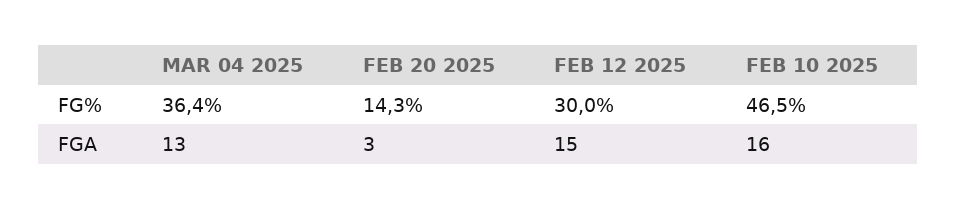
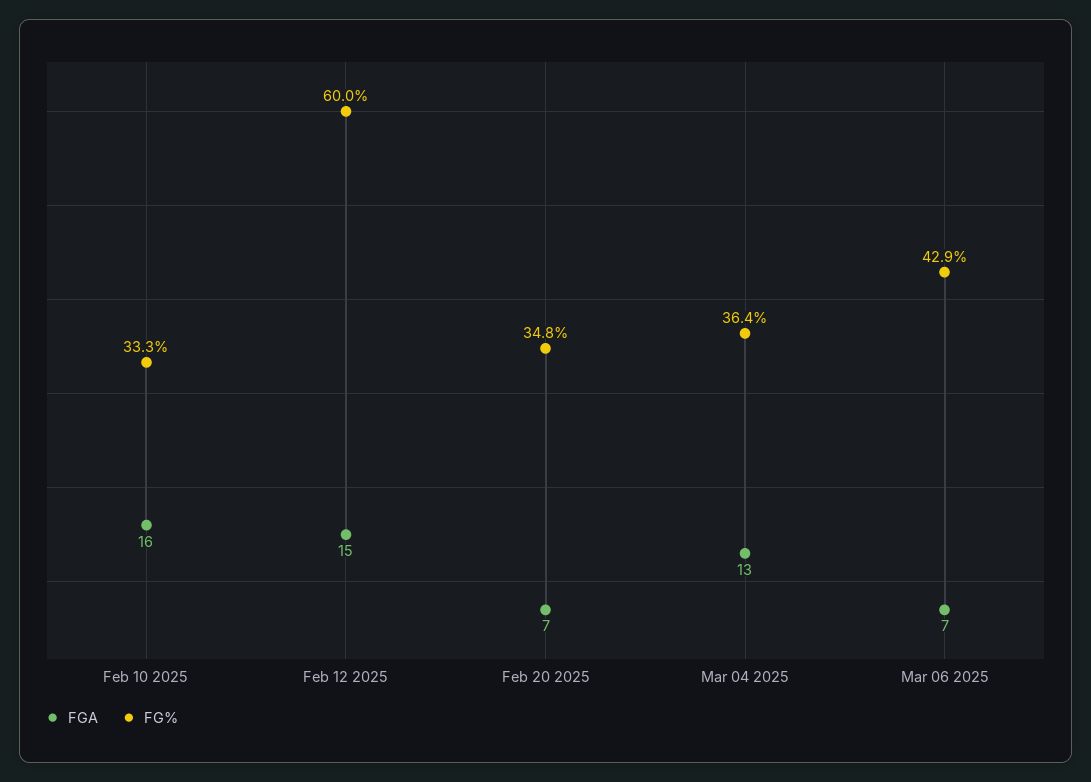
FG%, FEB 20 2025: 14.3 -> 34.8
FG%, FEB 12 2025: 30 -> 60
FG%, FEB 10 2025: 46.5 -> 33.3
FGA, FEB 20 2025: 3 -> 7
FGA, Mar 06 2025: none -> 7
FG%, Mar 06 2025: none -> 42.9

